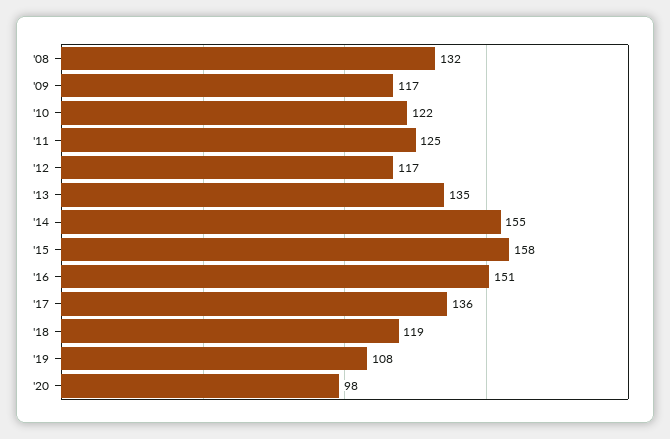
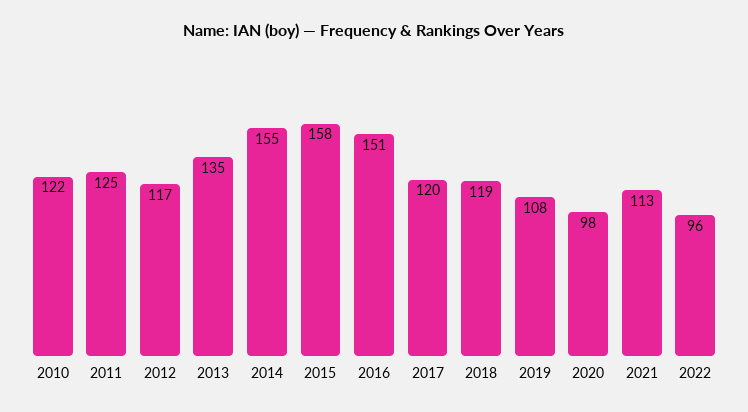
'08: 132 -> none
'09: 117 -> none
'17: 136 -> 120
2021: none -> 113
2022: none -> 96

